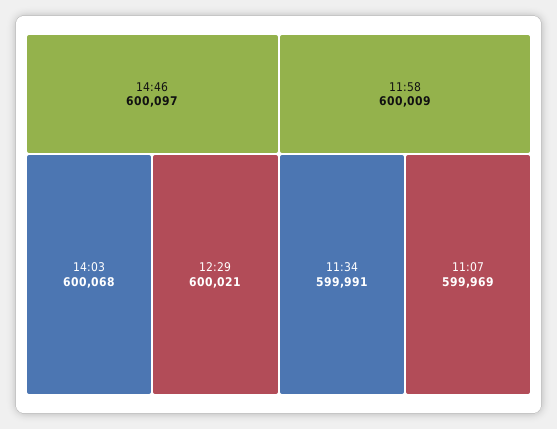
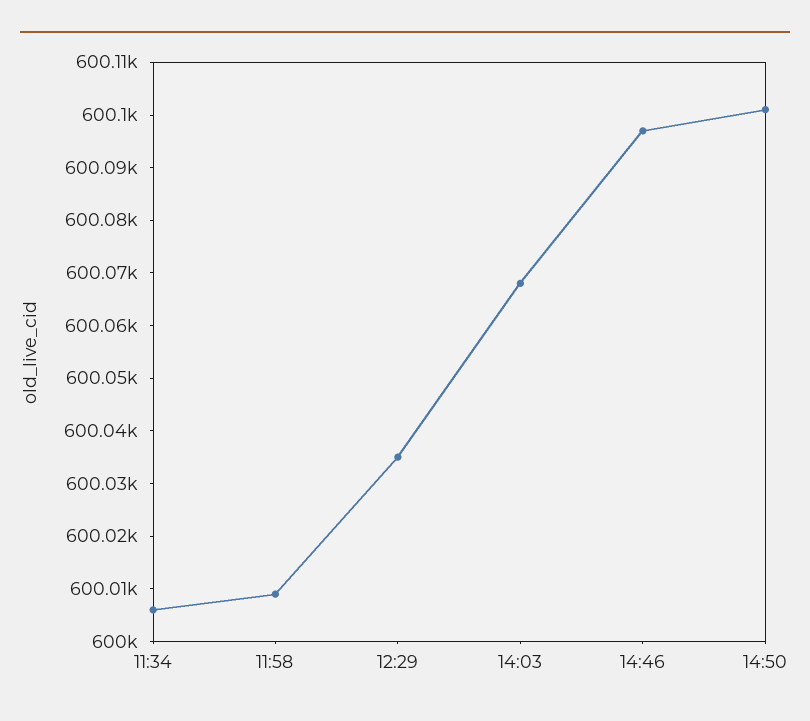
12:29: 600021 -> 600035
11:34: 599991 -> 600005
11:07: 599969 -> none
14:50: none -> 600100

